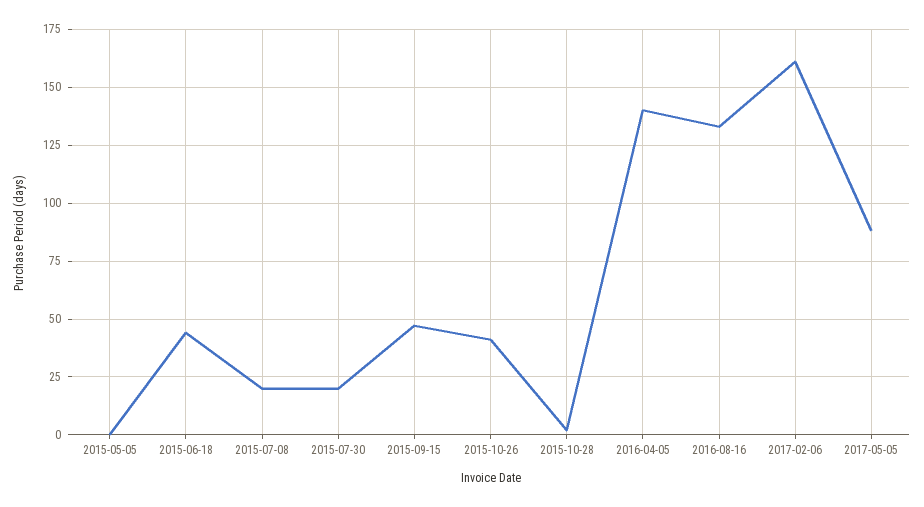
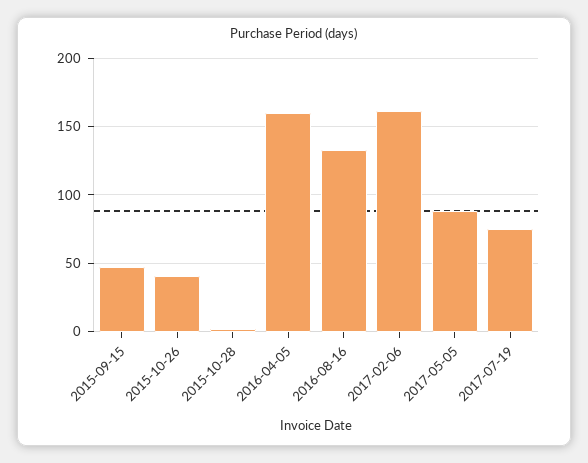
2015-05-05: 0 -> none
2015-06-18: 45 -> none
2015-07-08: 20 -> none
2015-07-30: 20 -> none
2016-04-05: 140 -> 160
2017-07-19: none -> 75

